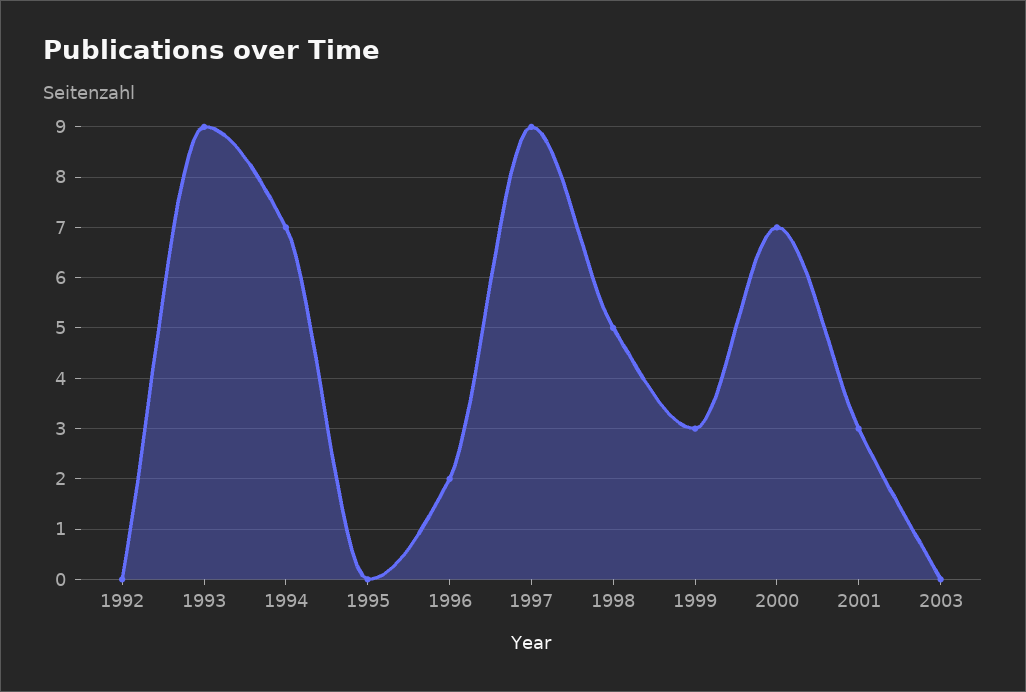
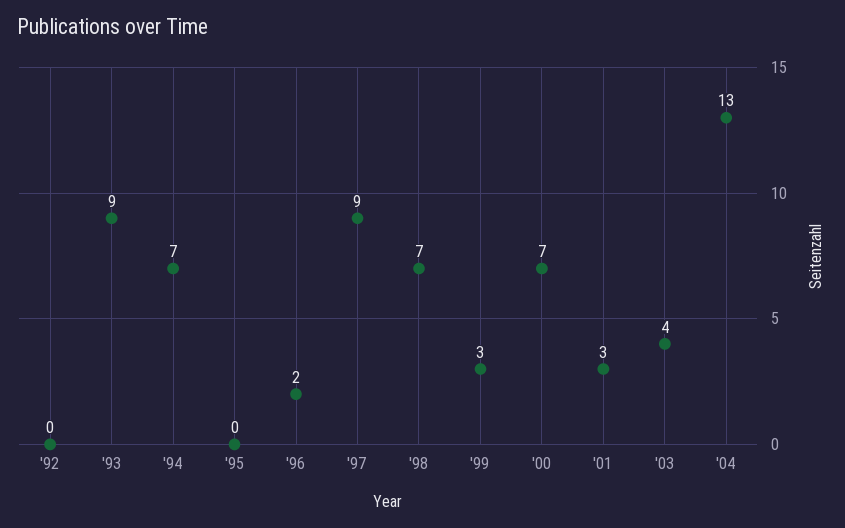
1998: 5 -> 7
2003: 0 -> 4
'04: none -> 13

